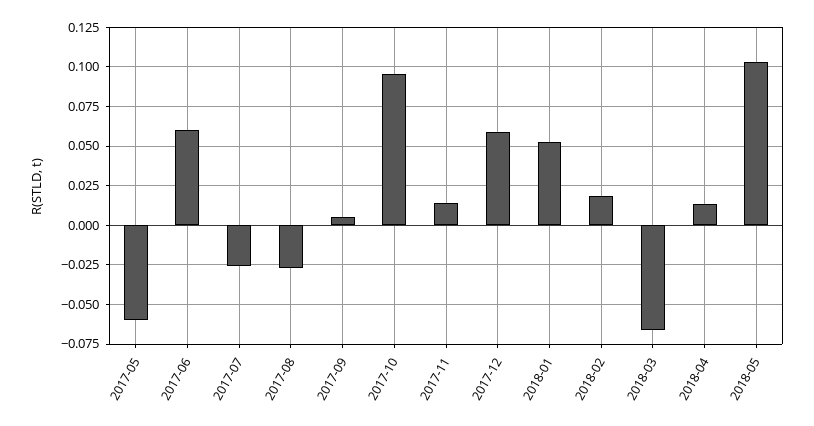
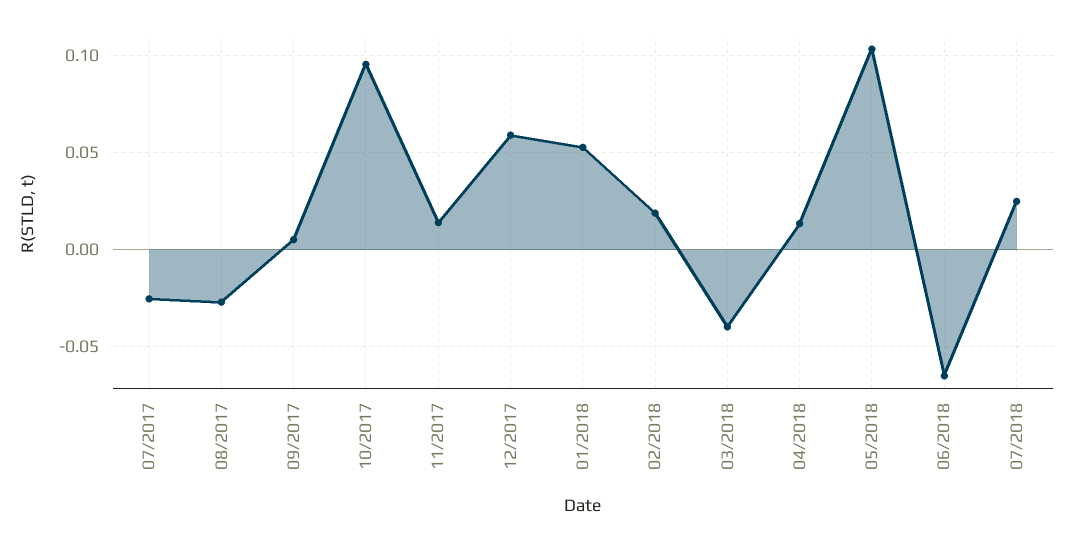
2017-05: -0.06 -> none
2017-06: 0.06 -> none
2018-03: -0.065 -> -0.04
06/2018: none -> -0.065
07/2018: none -> 0.025

